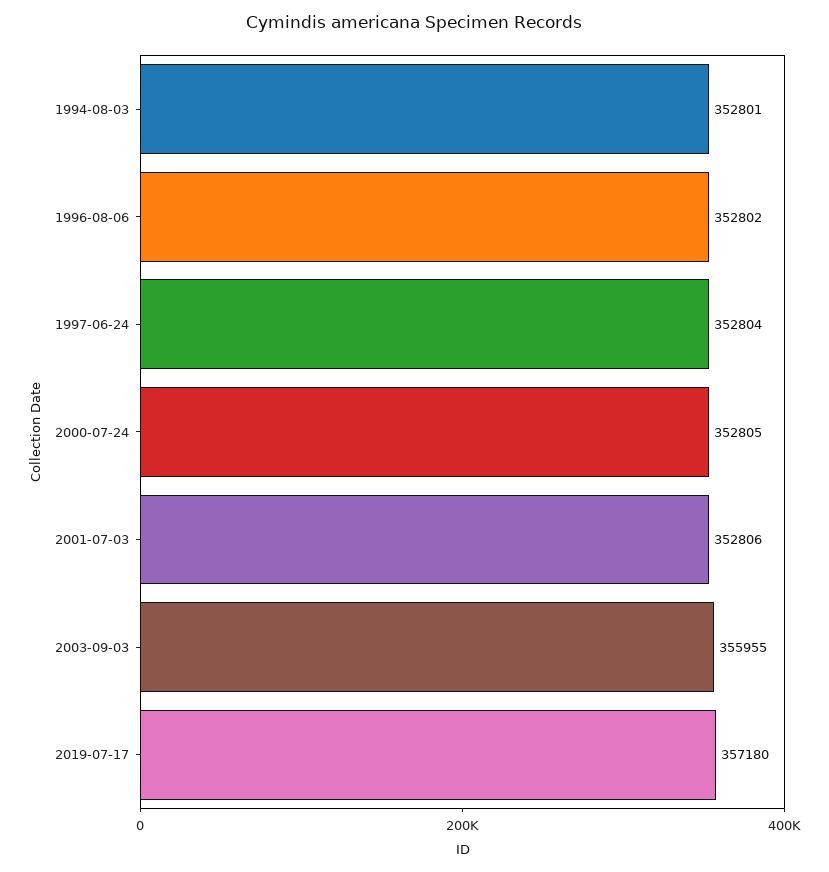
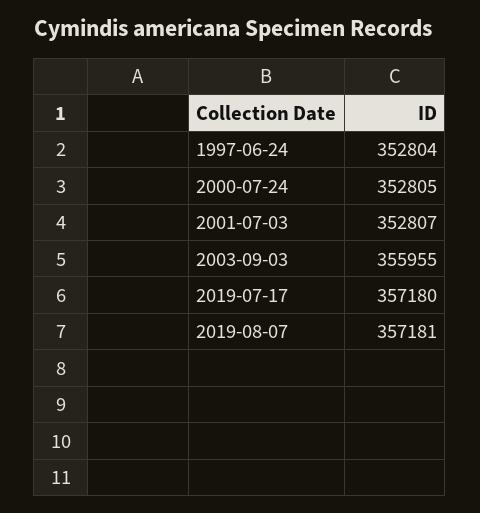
1994-08-03: 352801 -> none
1996-08-06: 352802 -> none
2001-07-03: 352806 -> 352807
2019-08-07: none -> 357181

